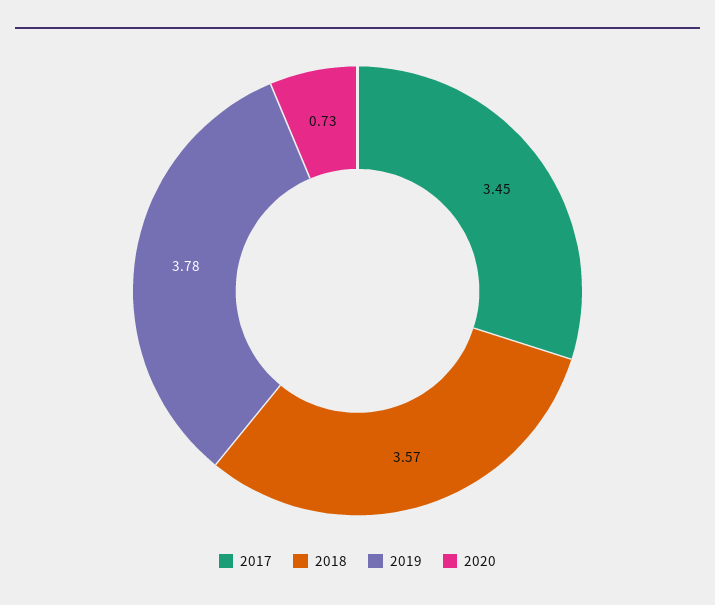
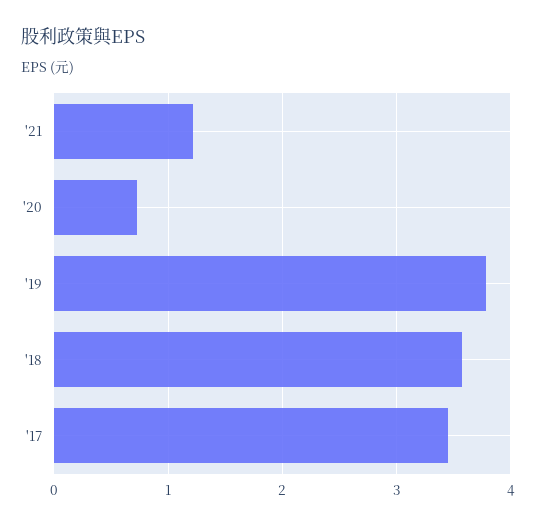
'21: none -> 1.2

